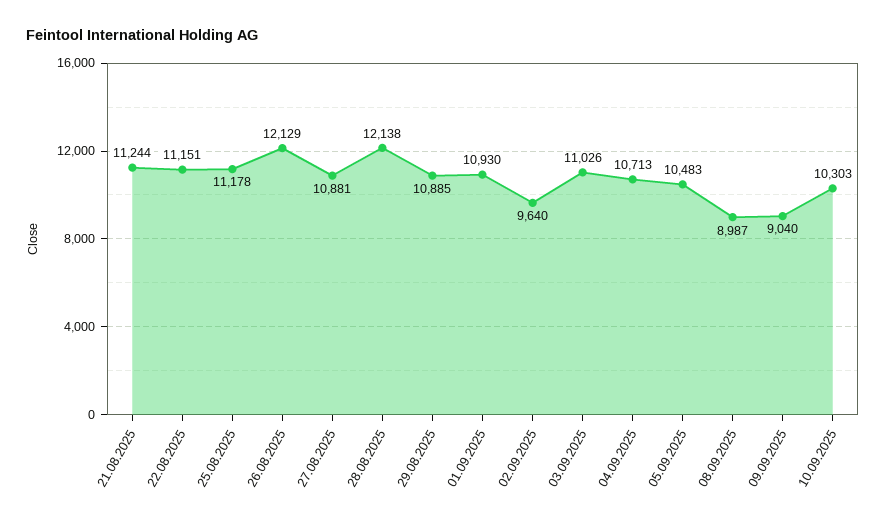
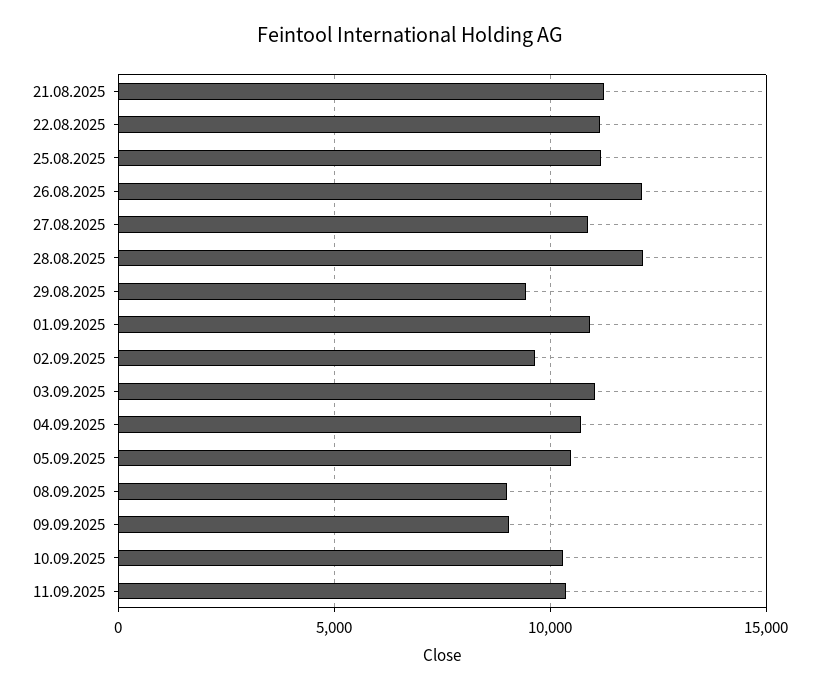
29.08.2025: 10885 -> 9500
11.09.2025: none -> 10500

